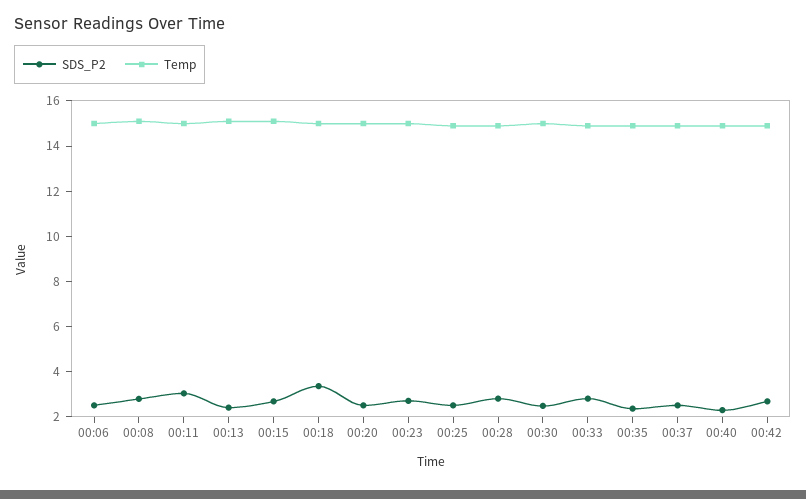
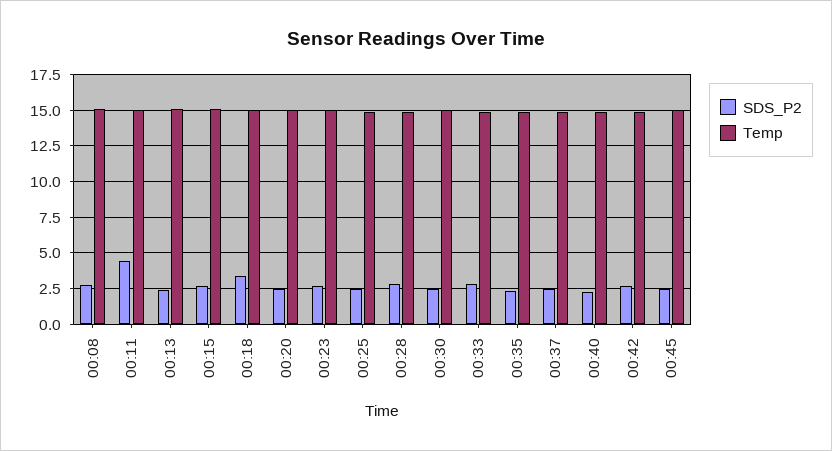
SDS_P2, 00:06: 2.5 -> none
Temp, 00:06: 15 -> none
SDS_P2, 00:11: 3 -> 4.5
SDS_P2, 00:45: none -> 2.5
Temp, 00:45: none -> 15

